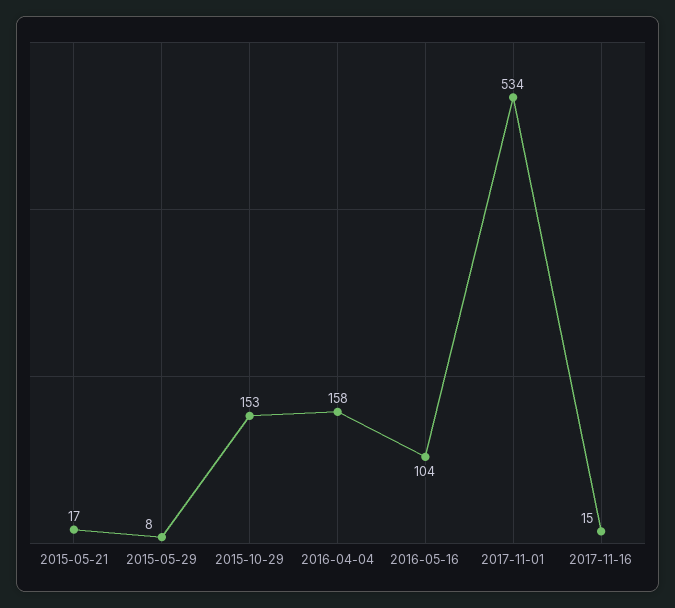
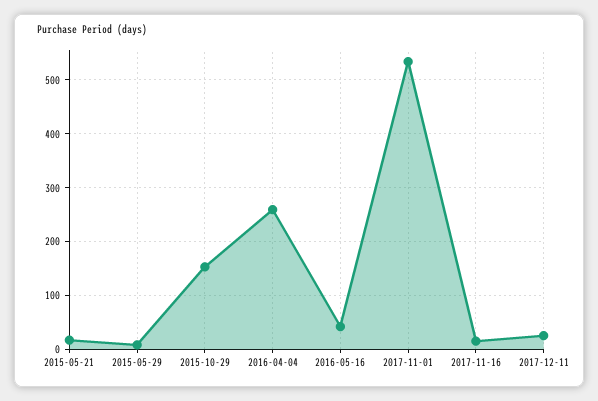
2016-04-04: 158 -> 260
2016-05-16: 104 -> 40
2017-12-11: none -> 20

